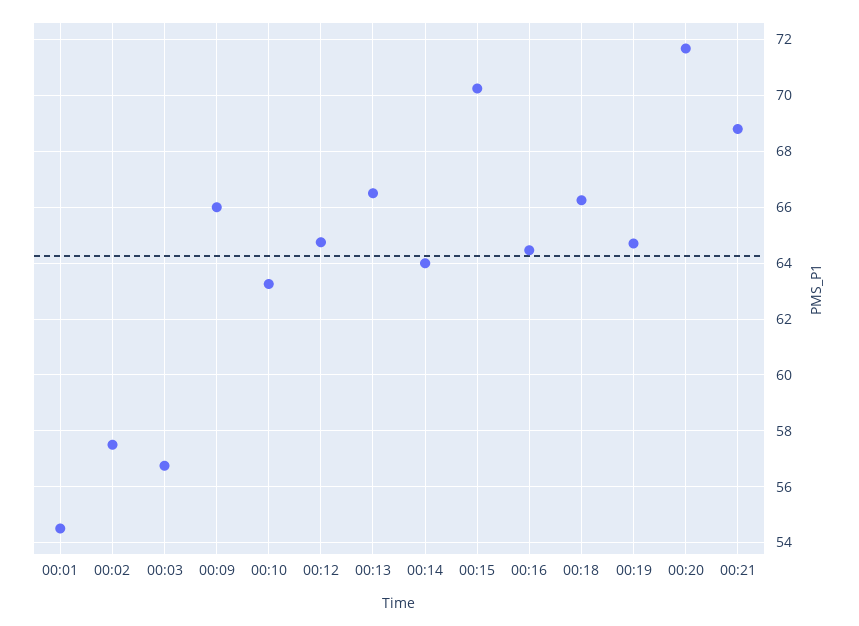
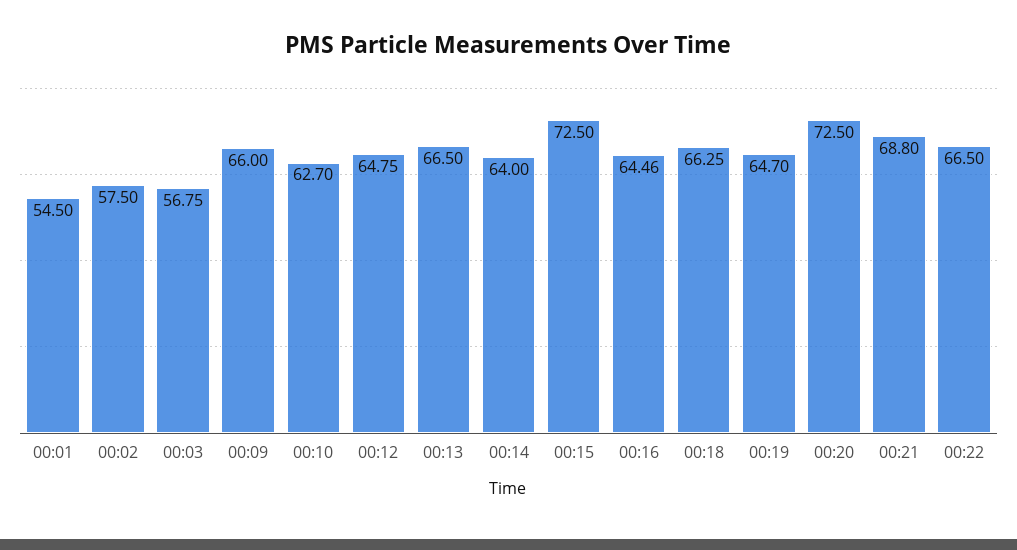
00:10: 63.25 -> 62.7
00:15: 70.25 -> 72.5
00:20: 71.75 -> 72.5
00:22: none -> 66.5

